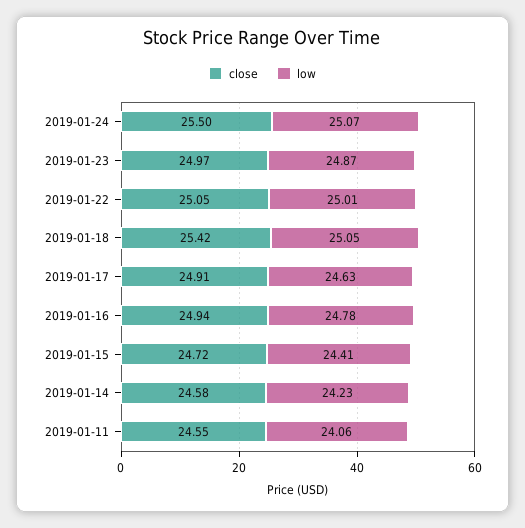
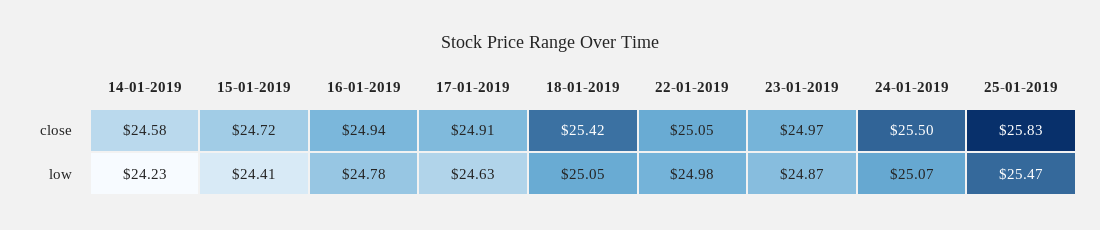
low, 2019-01-22: 25.01 -> 24.98
close, 2019-01-11: 24.55 -> none
low, 2019-01-11: 24.06 -> none
close, 25-01-2019: none -> 25.83
low, 25-01-2019: none -> 25.47

